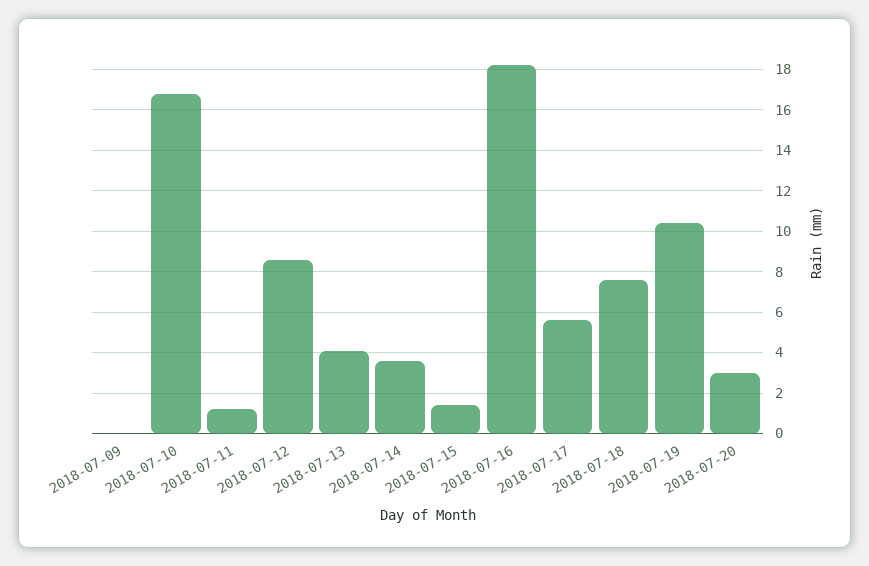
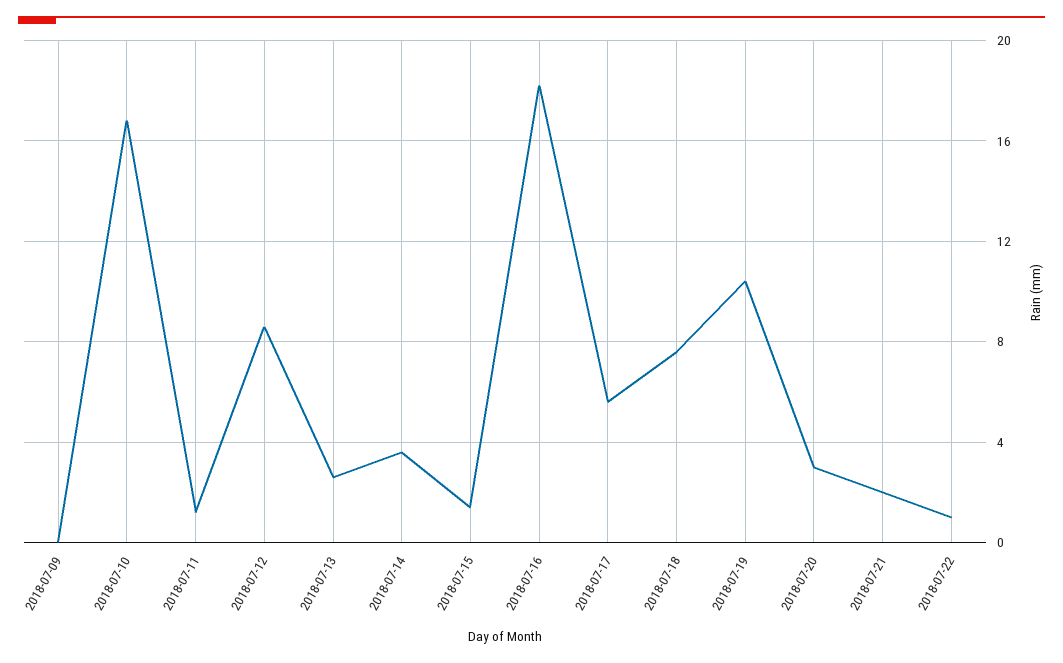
2018-07-13: 4 -> 2.5
2018-07-21: none -> 2
2018-07-22: none -> 1

